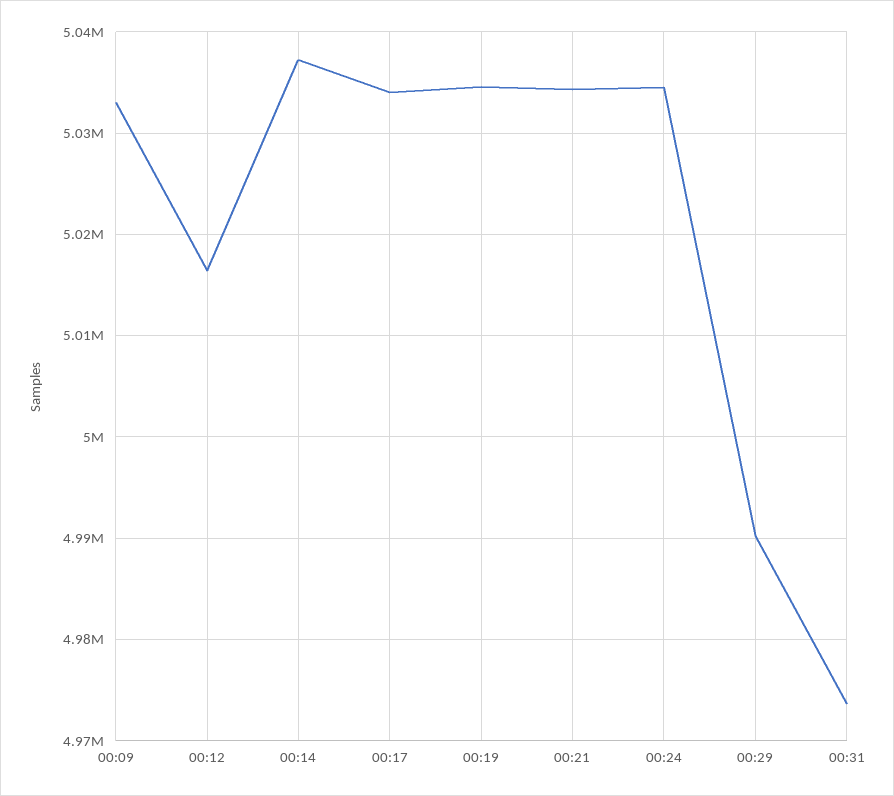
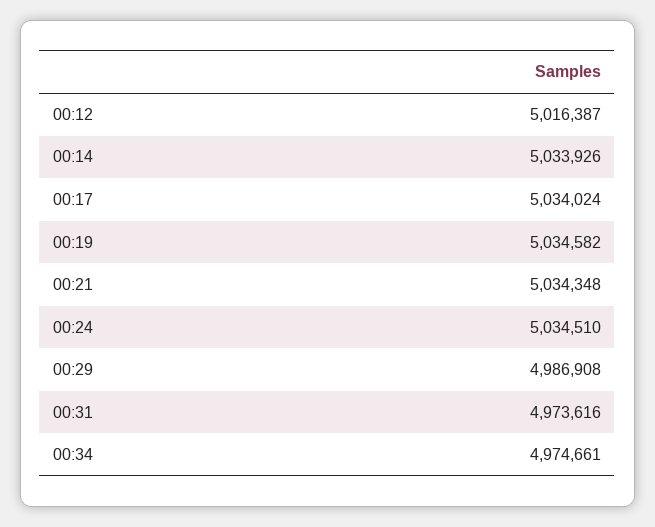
00:09: 5033000 -> none
00:14: 5037000 -> 5033926
00:29: 4990000 -> 4986908
00:34: none -> 4974661

